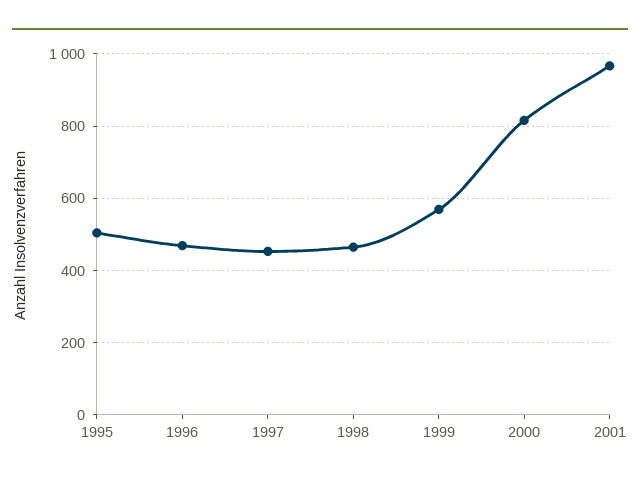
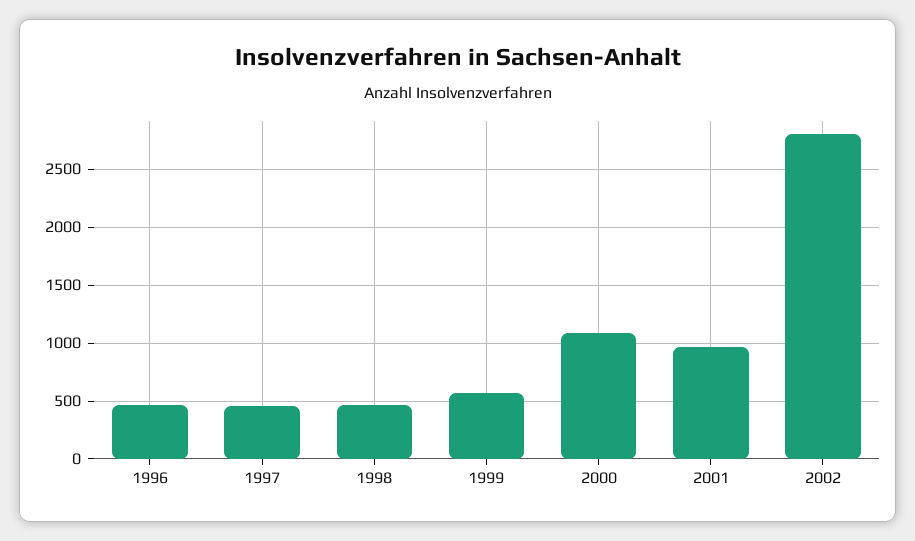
1995: 500 -> none
2000: 820 -> 1100
2002: none -> 2800

